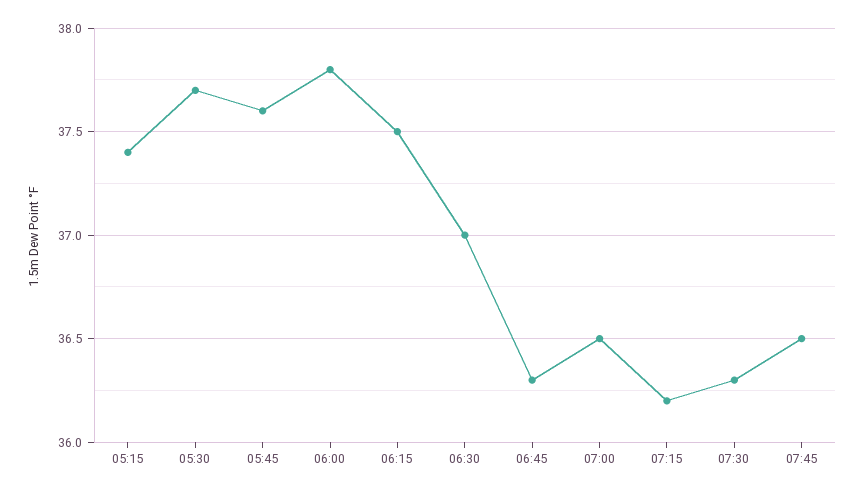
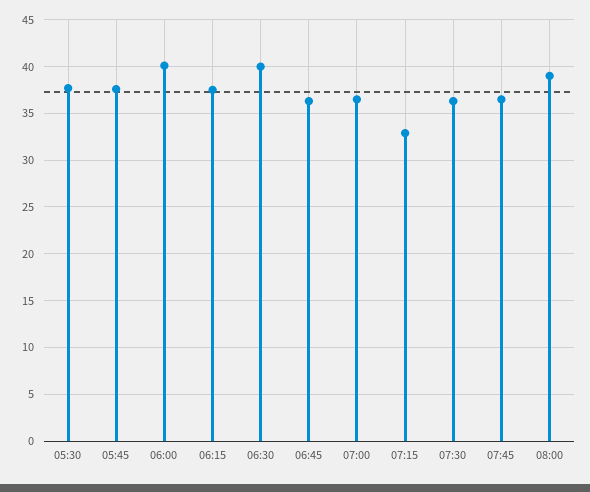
05:15: 37.4 -> none
06:00: 37.8 -> 40
06:30: 37 -> 40
07:15: 36.2 -> 33
08:00: none -> 39

